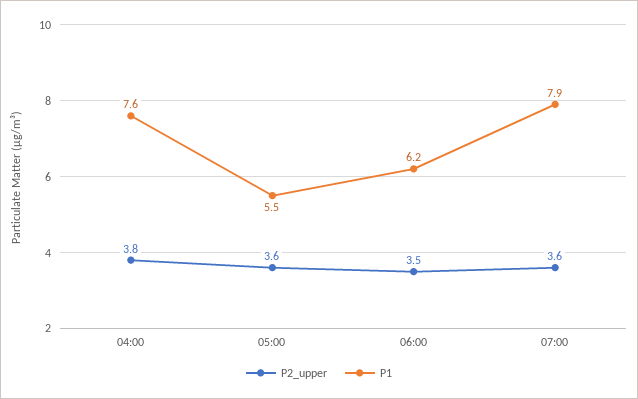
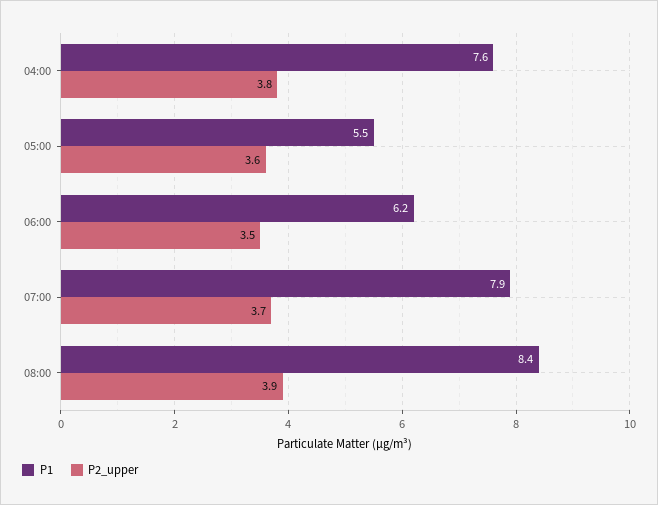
P2_upper, 07:00: 3.6 -> 3.7
P1, 08:00: none -> 8.4
P2_upper, 08:00: none -> 3.9

